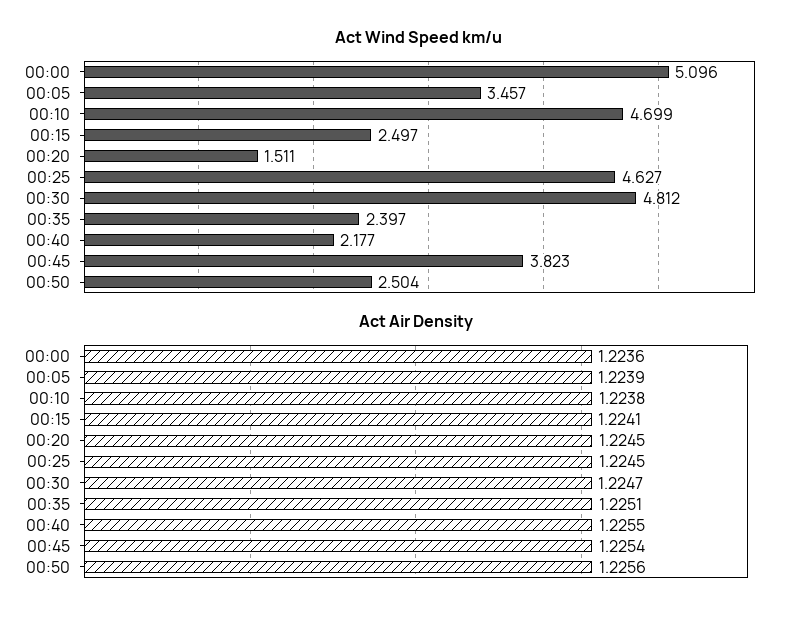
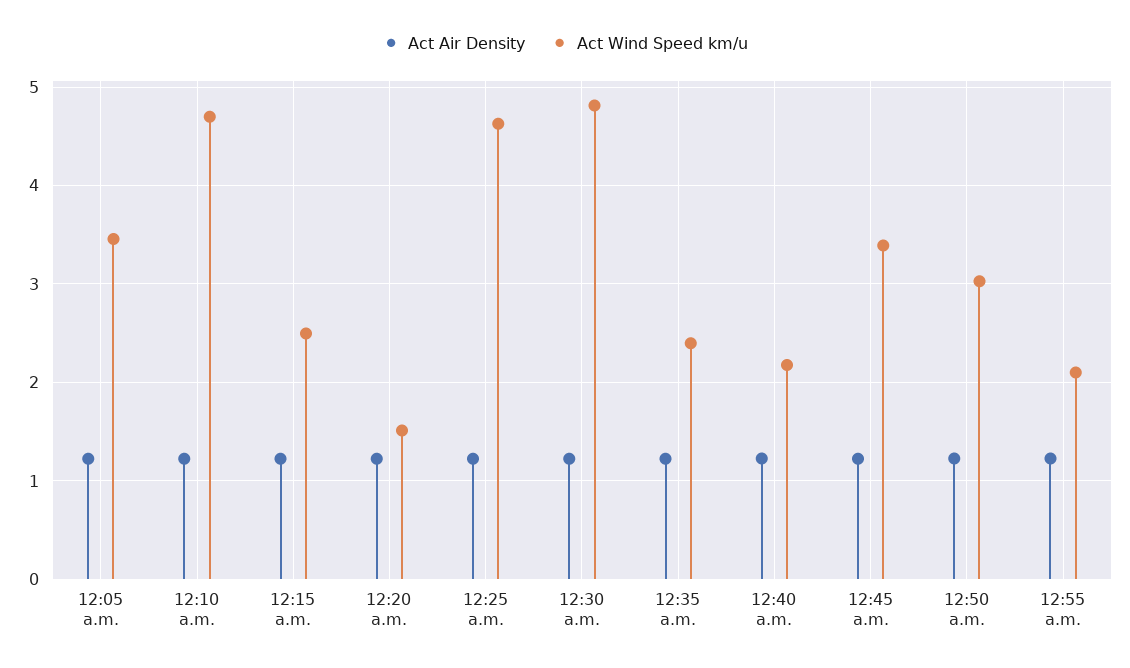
Act Wind Speed km/u, 00:00: 5.096 -> none
Act Wind Speed km/u, 00:45: 3.823 -> 3.4
Act Wind Speed km/u, 00:50: 2.504 -> 3
Act Air Density, 00:00: 1.2236 -> none
Act Air Density, 12:55 a.m.: none -> 1.2
Act Wind Speed km/u, 12:55 a.m.: none -> 2.1

